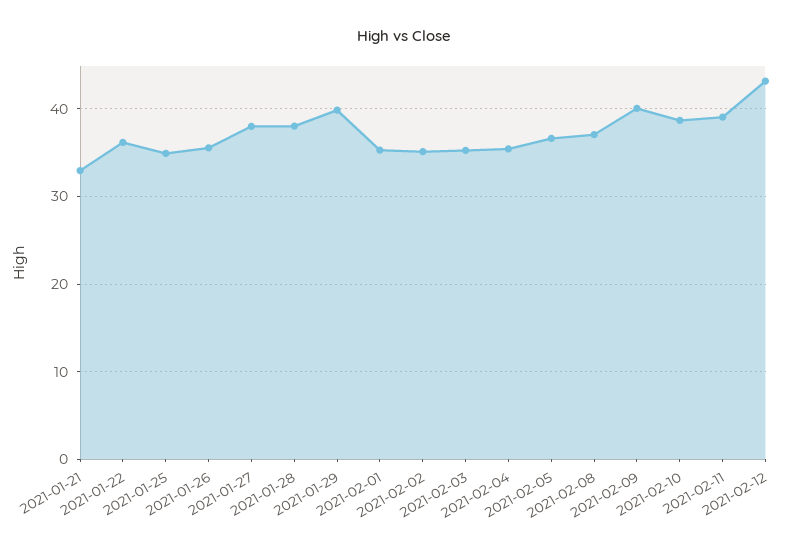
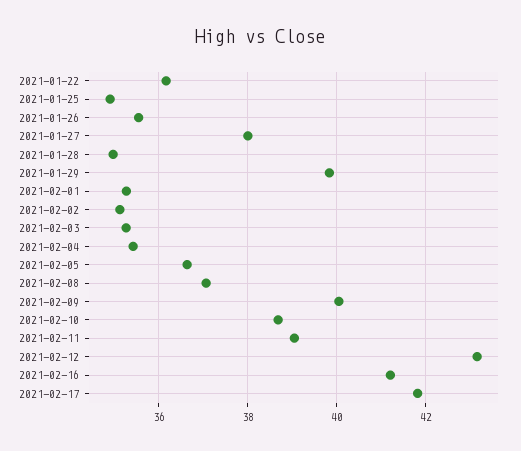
2021-01-21: 33 -> none
2021-01-28: 38 -> 35
2021-02-16: none -> 41.2
2021-02-17: none -> 41.8

